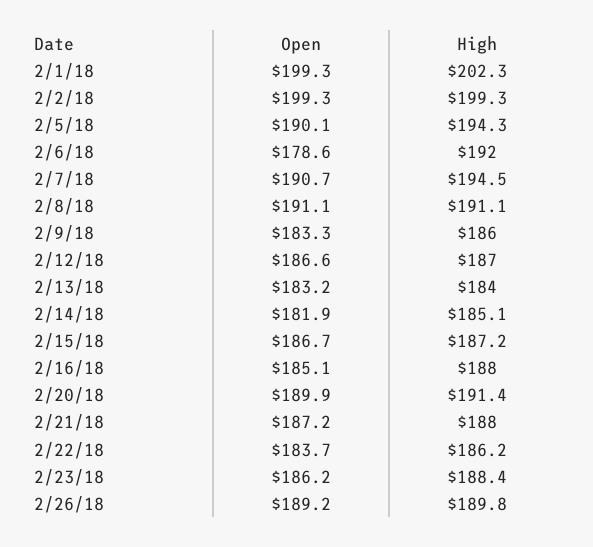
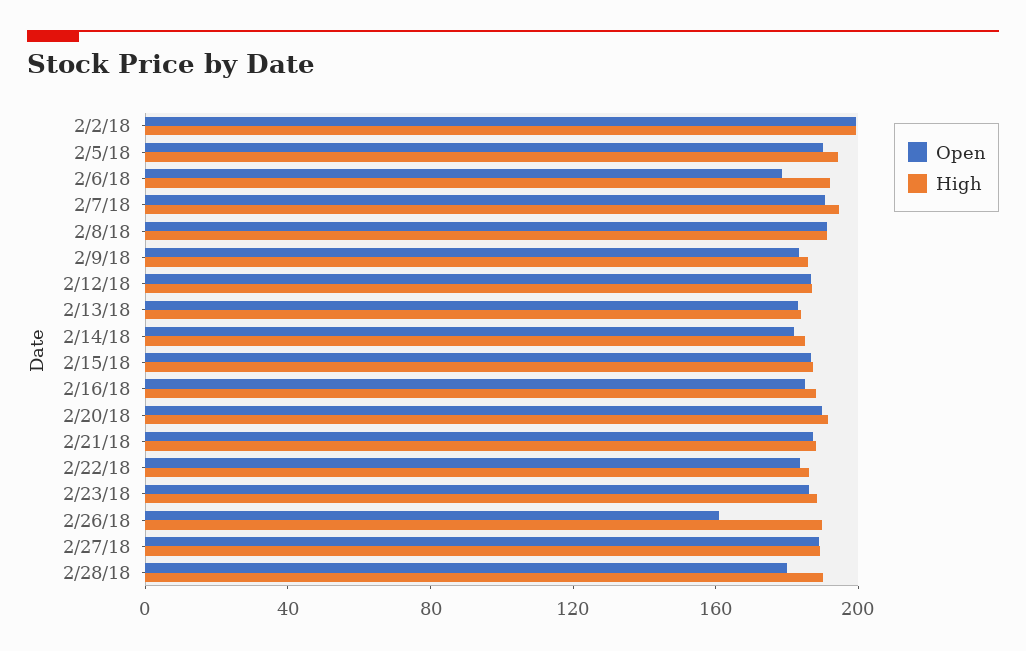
Open, 2/1/18: 199.3 -> none
High, 2/1/18: 202.3 -> none
Open, 2/26/18: 189.2 -> 160
Open, 2/27/18: none -> 190
High, 2/27/18: none -> 190
Open, 2/28/18: none -> 180
High, 2/28/18: none -> 190

